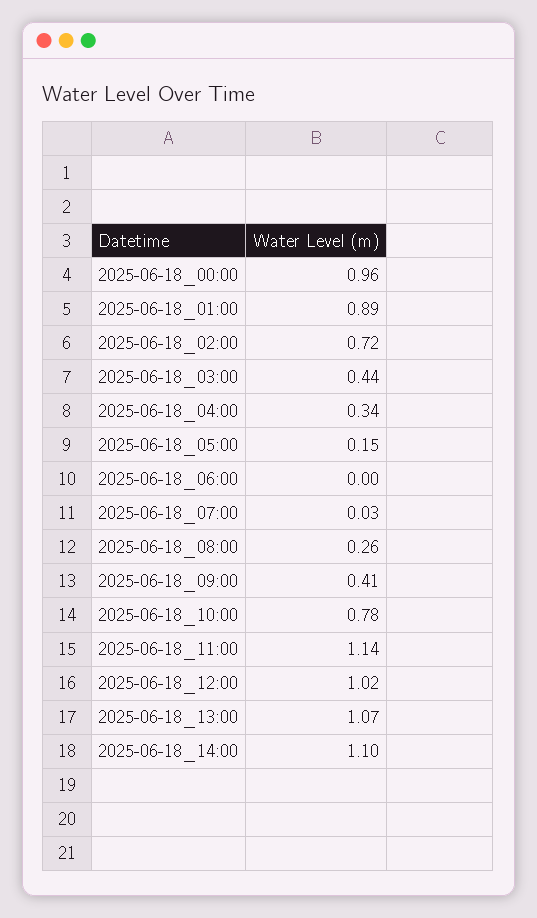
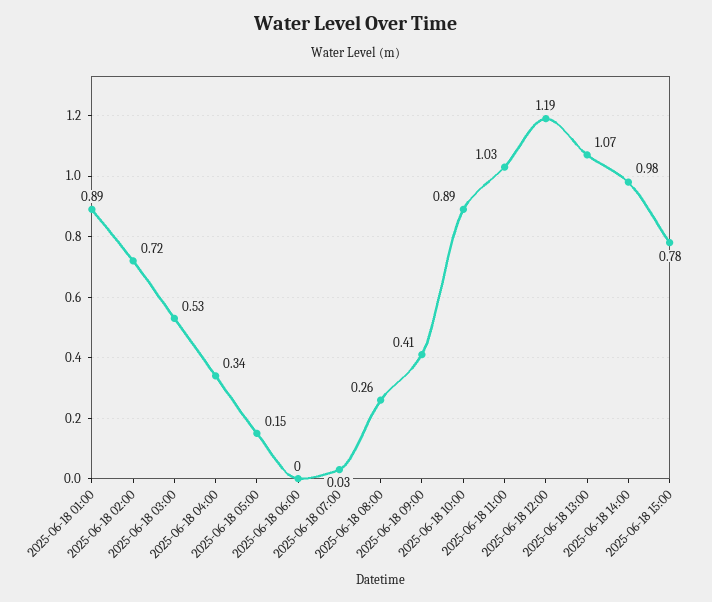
2025-06-18_00:00: 0.96 -> none
2025-06-18_03:00: 0.44 -> 0.53
2025-06-18_10:00: 0.78 -> 0.89
2025-06-18_11:00: 1.14 -> 1.03
2025-06-18_12:00: 1.02 -> 1.19
2025-06-18_14:00: 1.1 -> 0.98
2025-06-18 15:00: none -> 0.78

